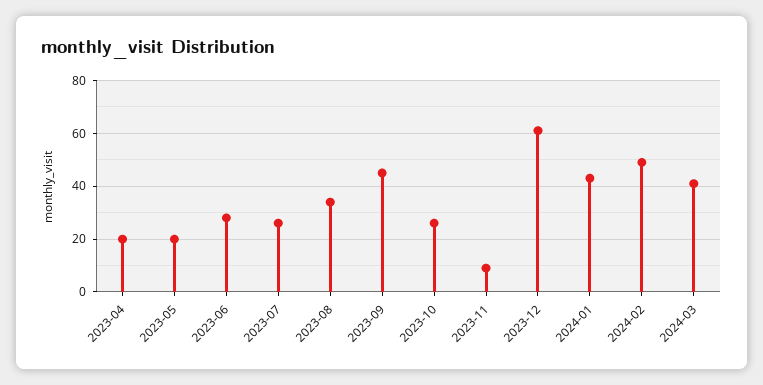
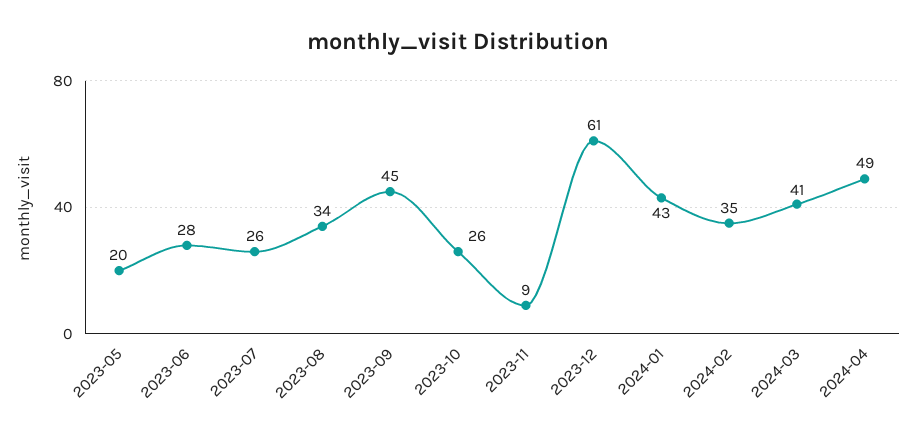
2023-04: 20 -> none
2024-02: 50 -> 35
2024-04: none -> 49

